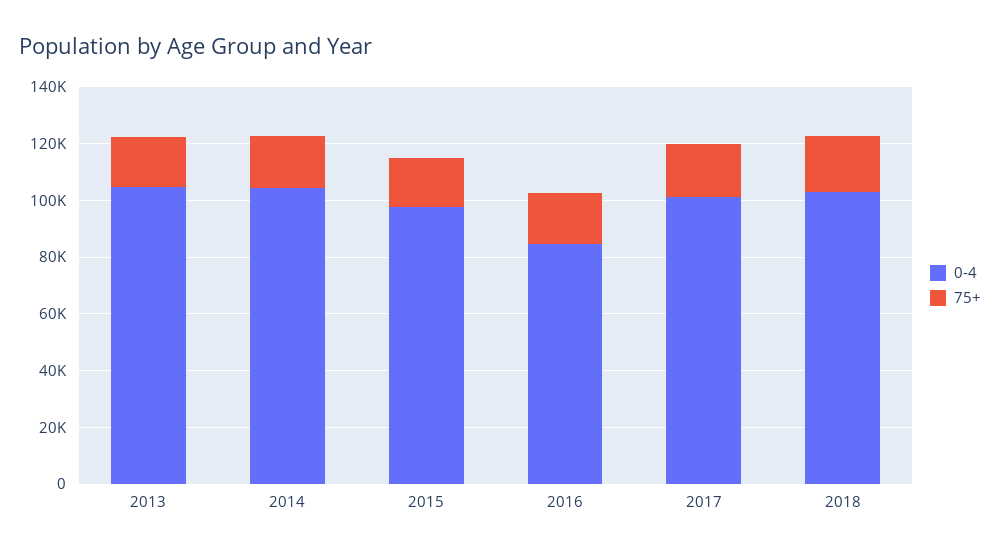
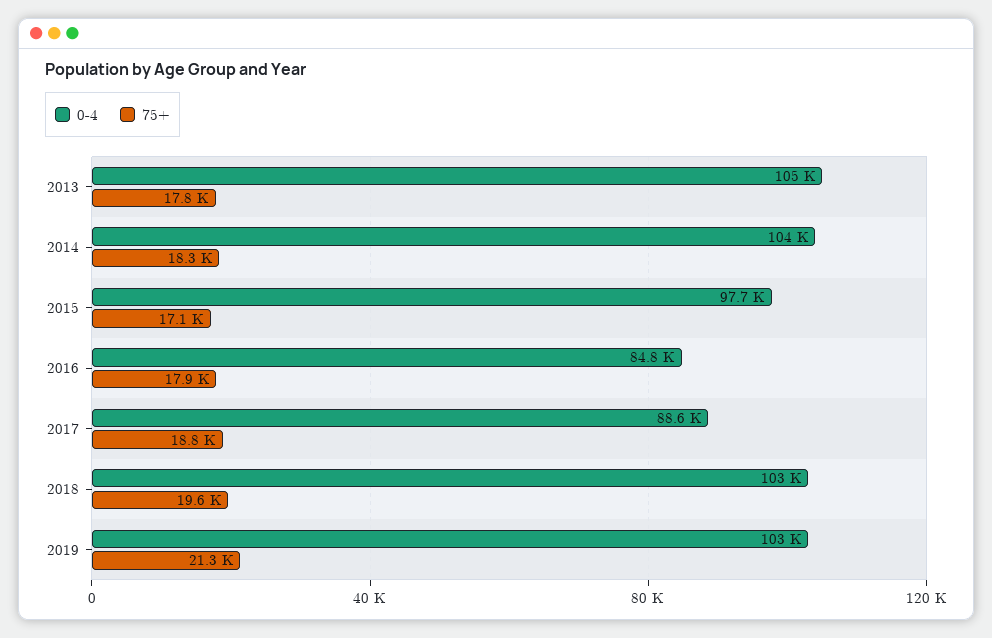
0-4, 2017: 100000 -> 88600
0-4, 2019: none -> 103000
75+, 2019: none -> 21300

